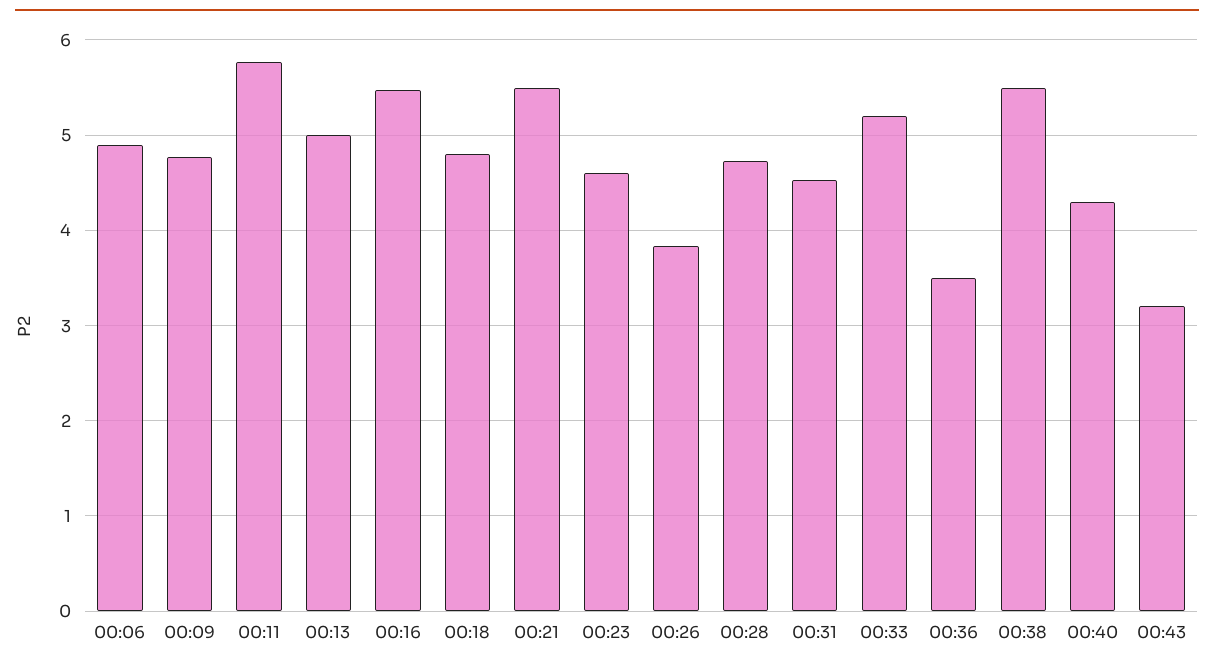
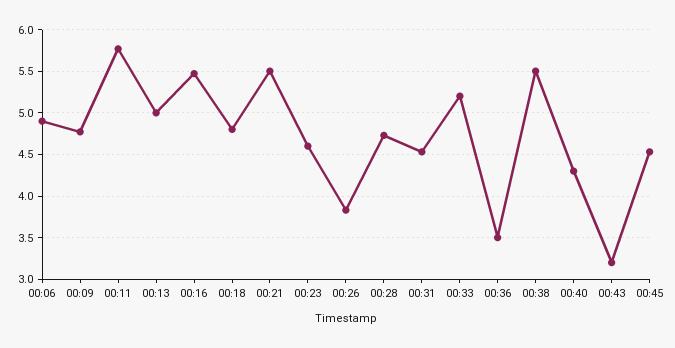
00:45: none -> 4.5

